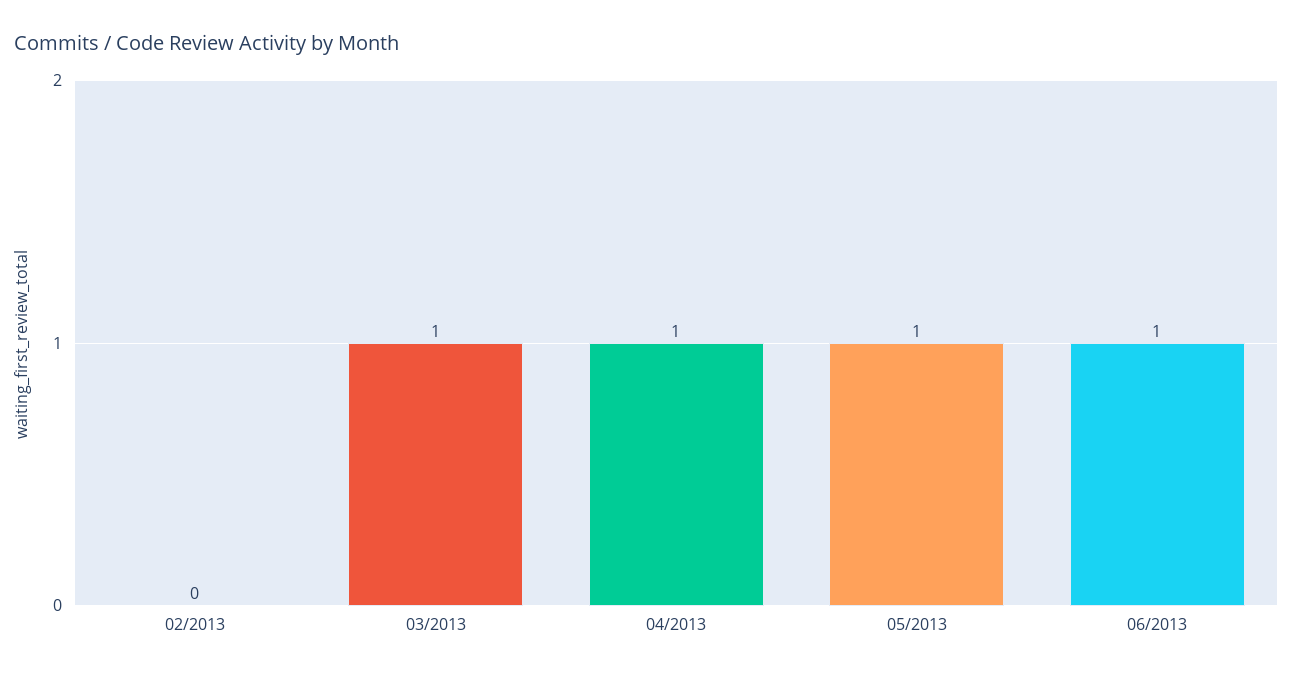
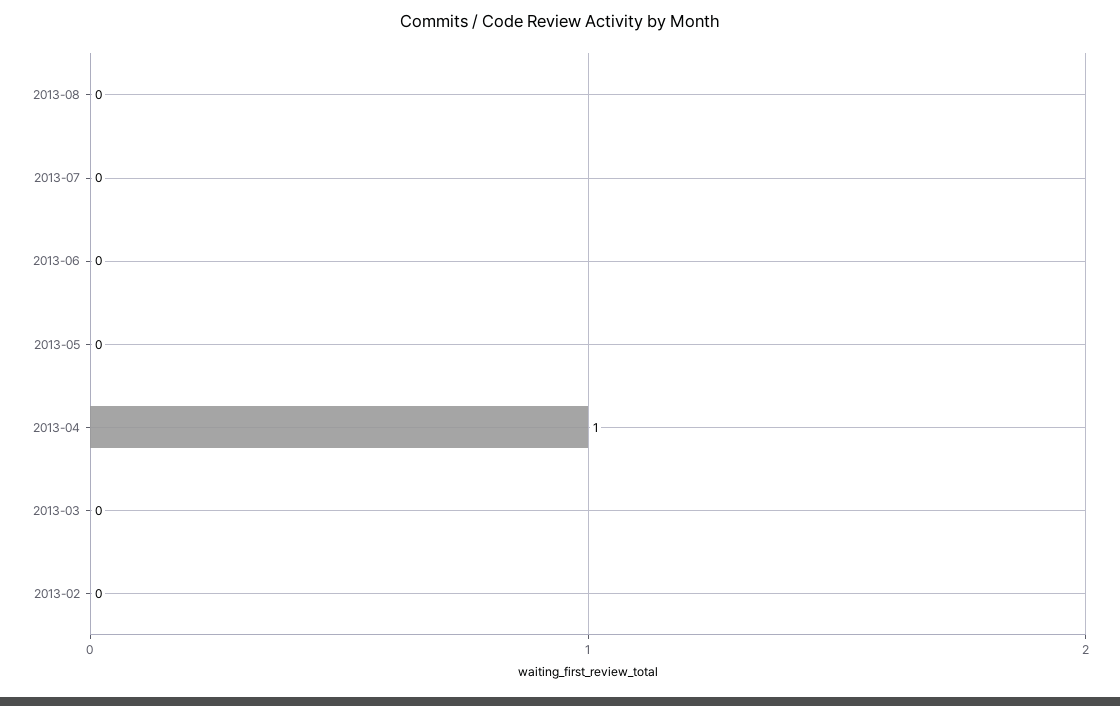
03/2013: 1 -> 0
05/2013: 1 -> 0
06/2013: 1 -> 0
2013-08: none -> 0
2013-07: none -> 0

